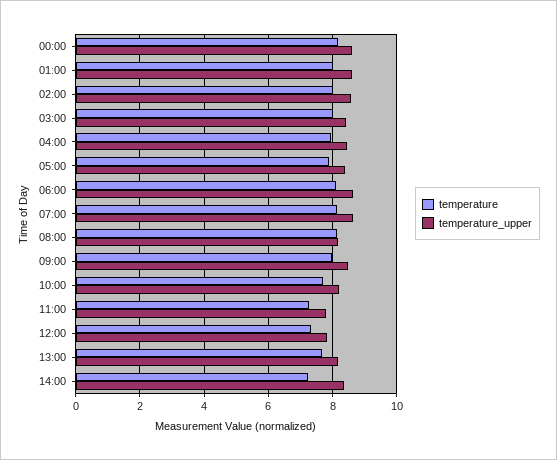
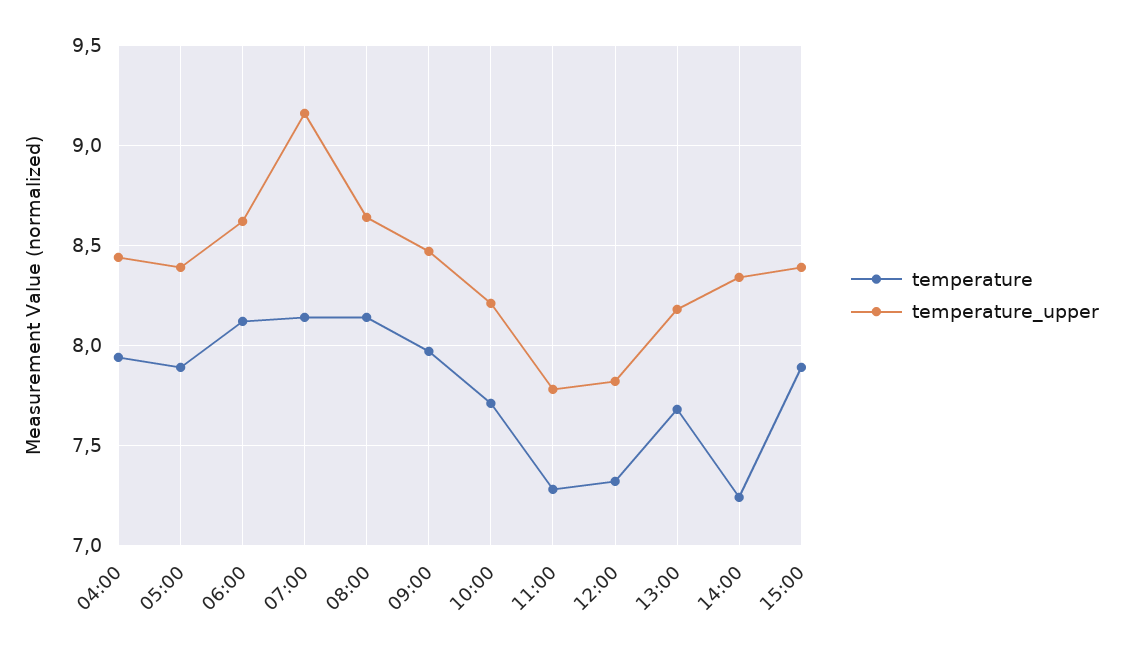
temperature, 00:00: 8.2 -> none
temperature_upper, 00:00: 8.6 -> none
temperature, 01:00: 8 -> none
temperature_upper, 01:00: 8.6 -> none
temperature, 02:00: 8 -> none
temperature_upper, 02:00: 8.6 -> none
temperature, 03:00: 8 -> none
temperature_upper, 03:00: 8.4 -> none
temperature_upper, 07:00: 8.6 -> 9.15
temperature_upper, 08:00: 8.2 -> 8.65
temperature, 15:00: none -> 7.9
temperature_upper, 15:00: none -> 8.4

